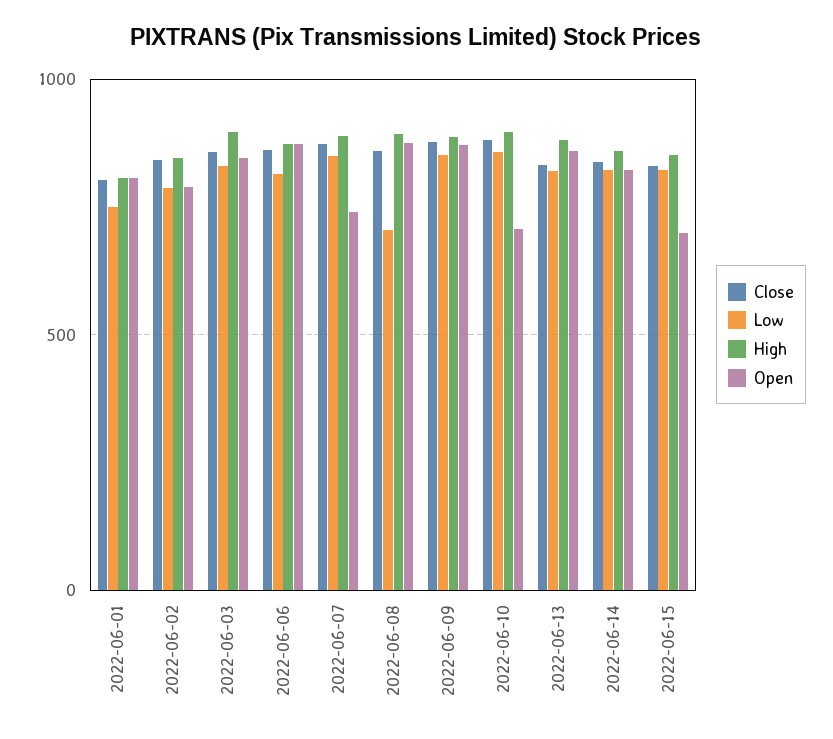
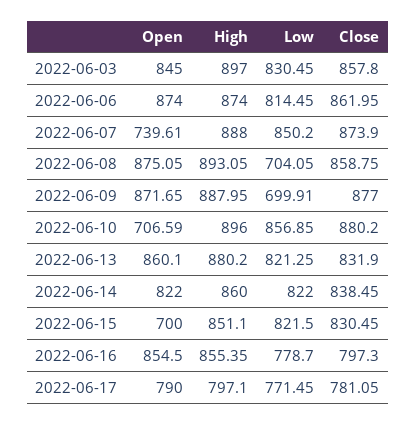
Close, 2022-06-01: 800 -> none
Low, 2022-06-01: 750 -> none
High, 2022-06-01: 800 -> none
Open, 2022-06-01: 800 -> none
Close, 2022-06-02: 850 -> none
Low, 2022-06-02: 800 -> none
High, 2022-06-02: 850 -> none
Open, 2022-06-02: 800 -> none
Low, 2022-06-09: 850 -> 699.91
Open, 2022-06-16: none -> 854.5
High, 2022-06-16: none -> 855.35
Low, 2022-06-16: none -> 778.7
Close, 2022-06-16: none -> 797.3
Open, 2022-06-17: none -> 790
High, 2022-06-17: none -> 797.1
Low, 2022-06-17: none -> 771.45
Close, 2022-06-17: none -> 781.05

